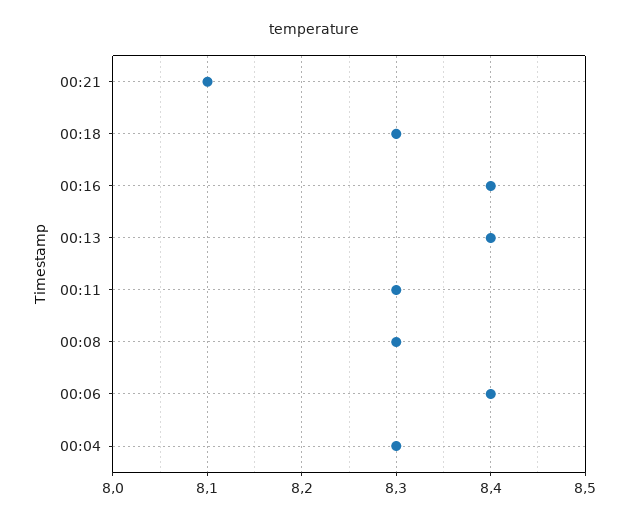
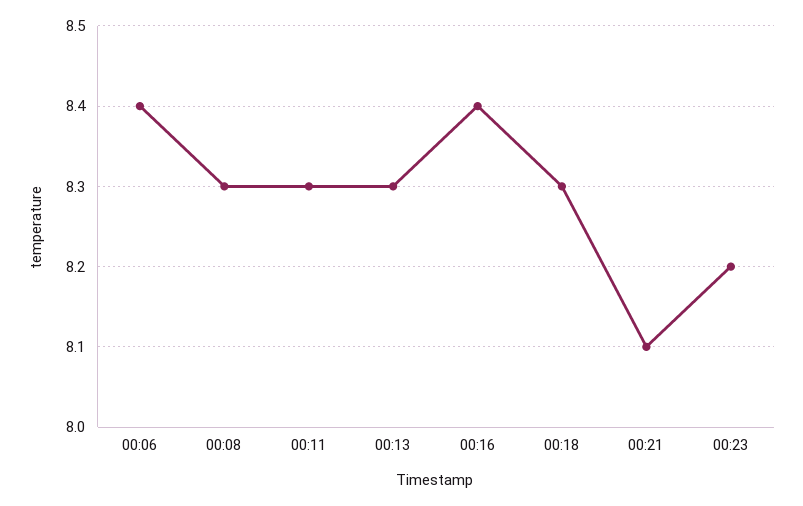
00:13: 8.4 -> 8.3
00:04: 8.3 -> none
00:23: none -> 8.2

